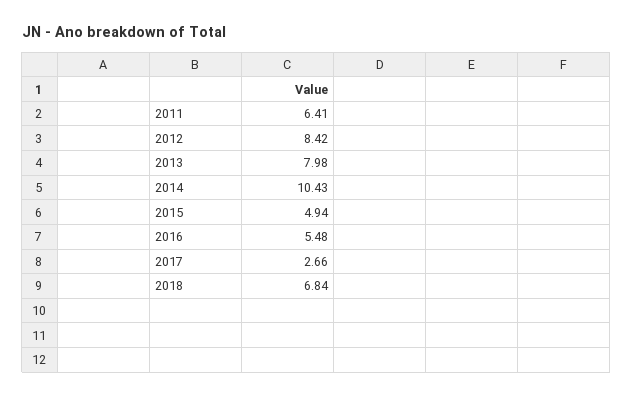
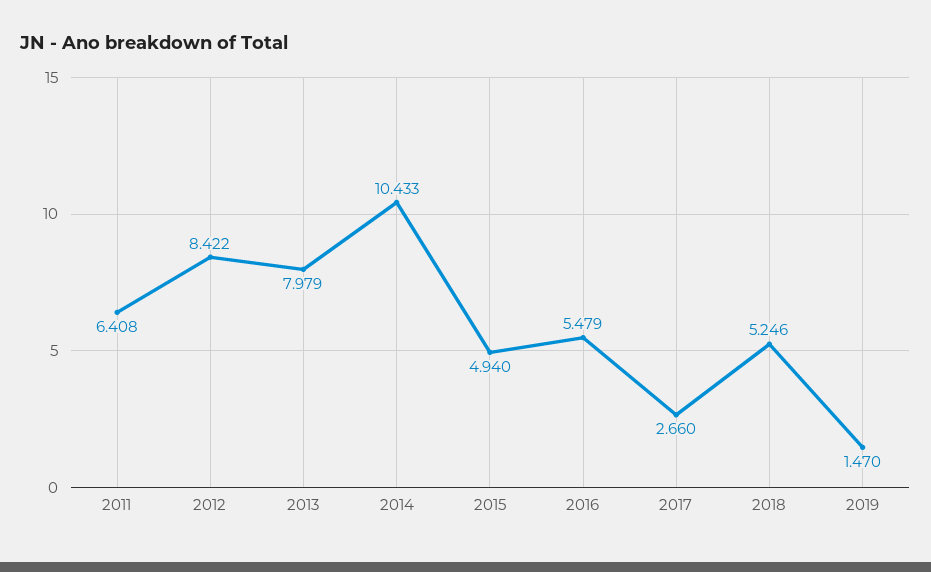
2018: 6.84 -> 5.246
2019: none -> 1.47

